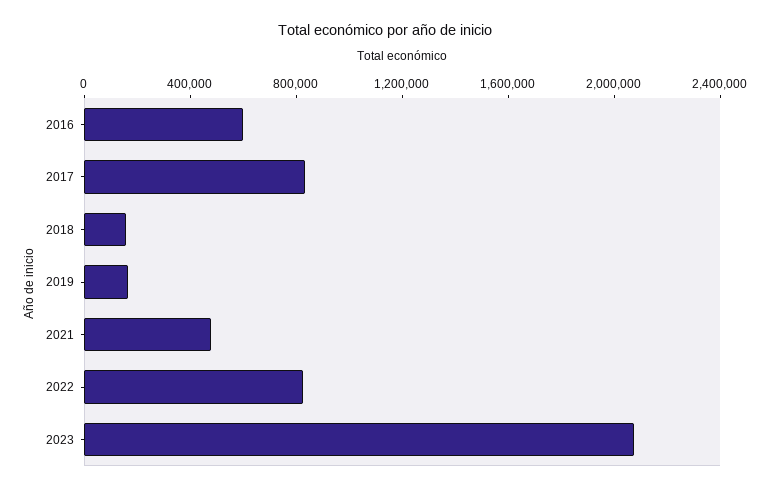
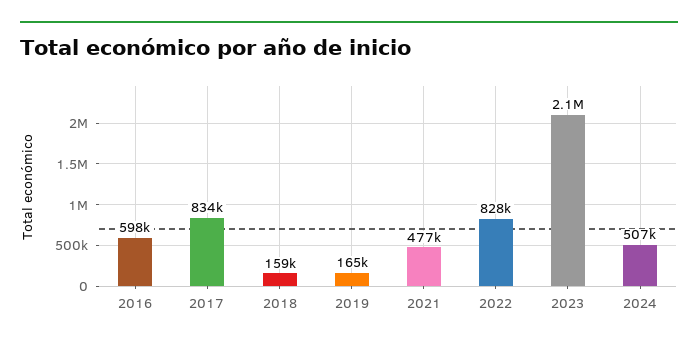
2024: none -> 507000

